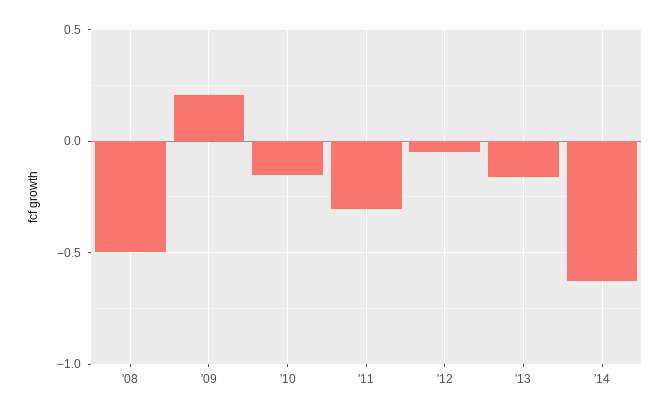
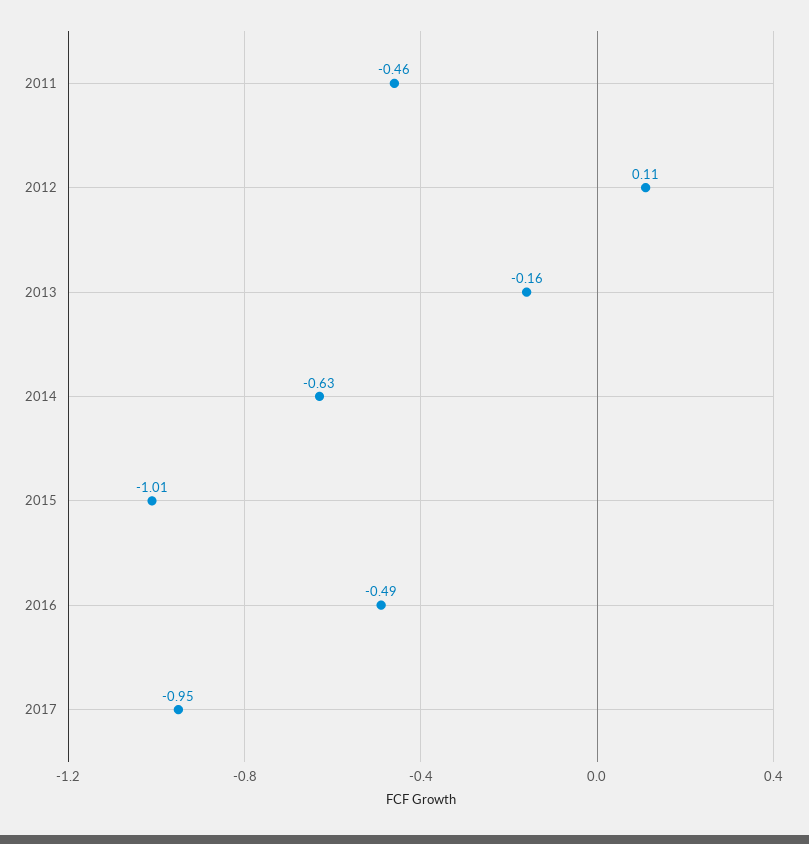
'08: -0.5 -> none
'09: 0.2 -> none
'10: -0.15 -> none
'11: -0.3 -> -0.46
'12: -0.05 -> 0.11
2015: none -> -1.01
2016: none -> -0.49
2017: none -> -0.95

